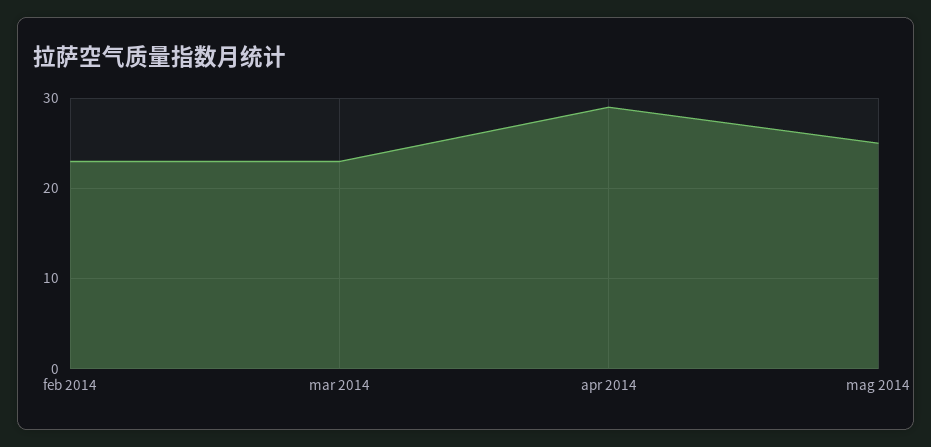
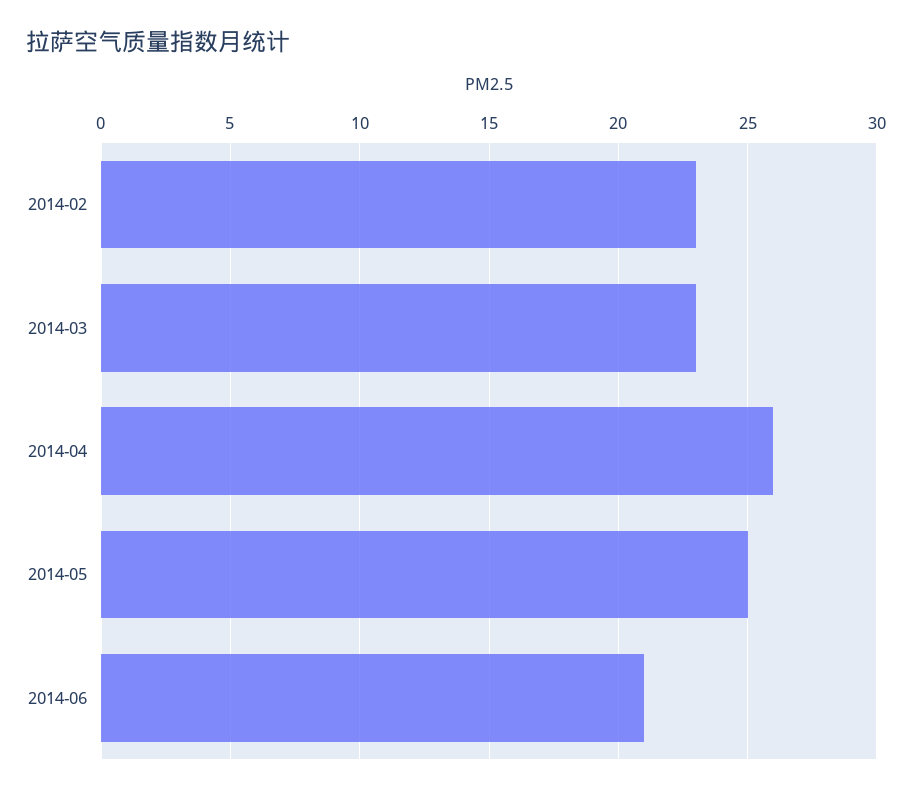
apr 2014: 29 -> 26
2014-06: none -> 21

